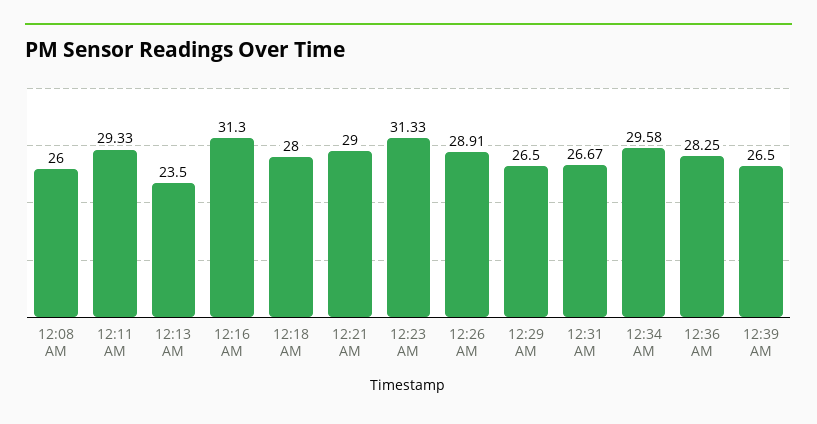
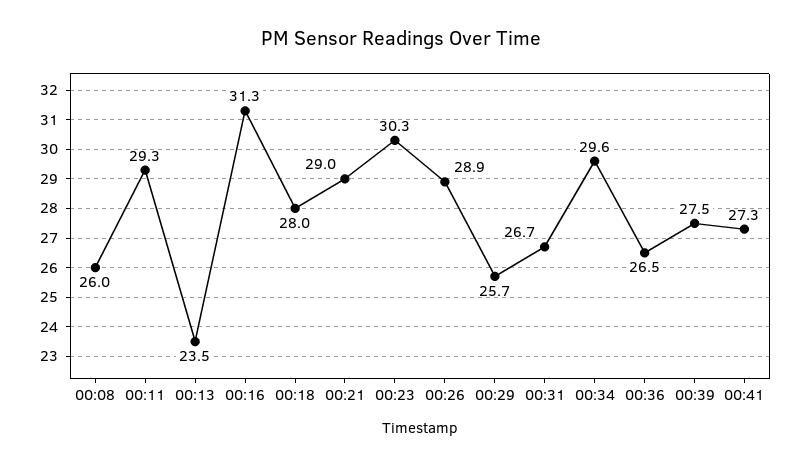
12:23 AM: 31.33 -> 30.3
12:29 AM: 26.5 -> 25.7
12:36 AM: 28.25 -> 26.5
12:39 AM: 26.5 -> 27.5
00:41: none -> 27.3

